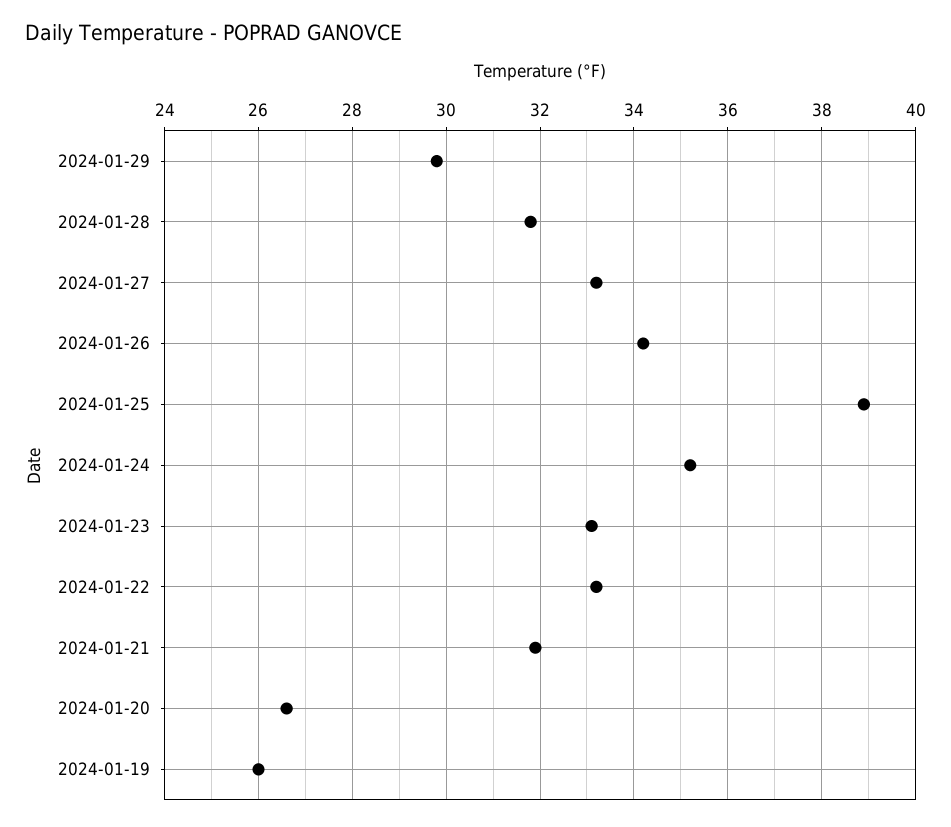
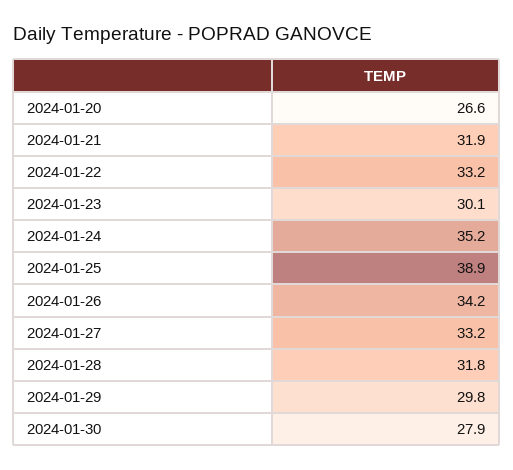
2024-01-23: 33 -> 30.1
2024-01-19: 26 -> none
2024-01-30: none -> 27.9

